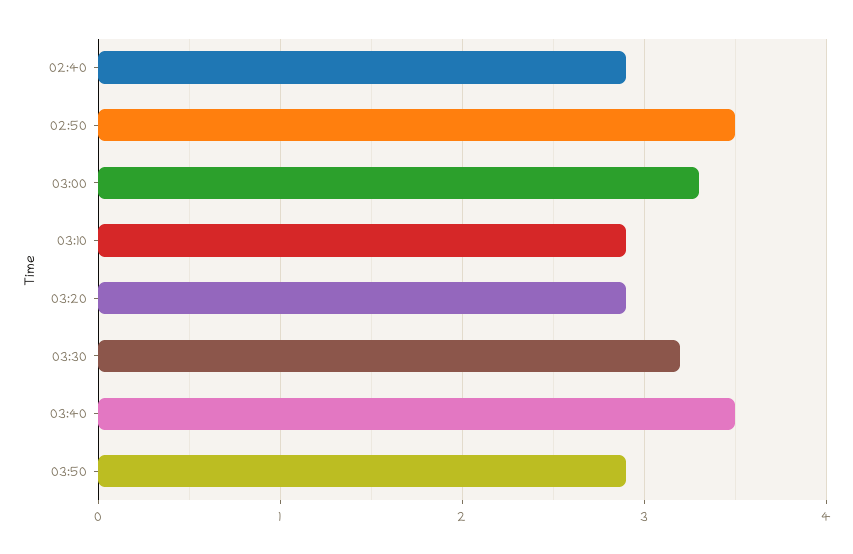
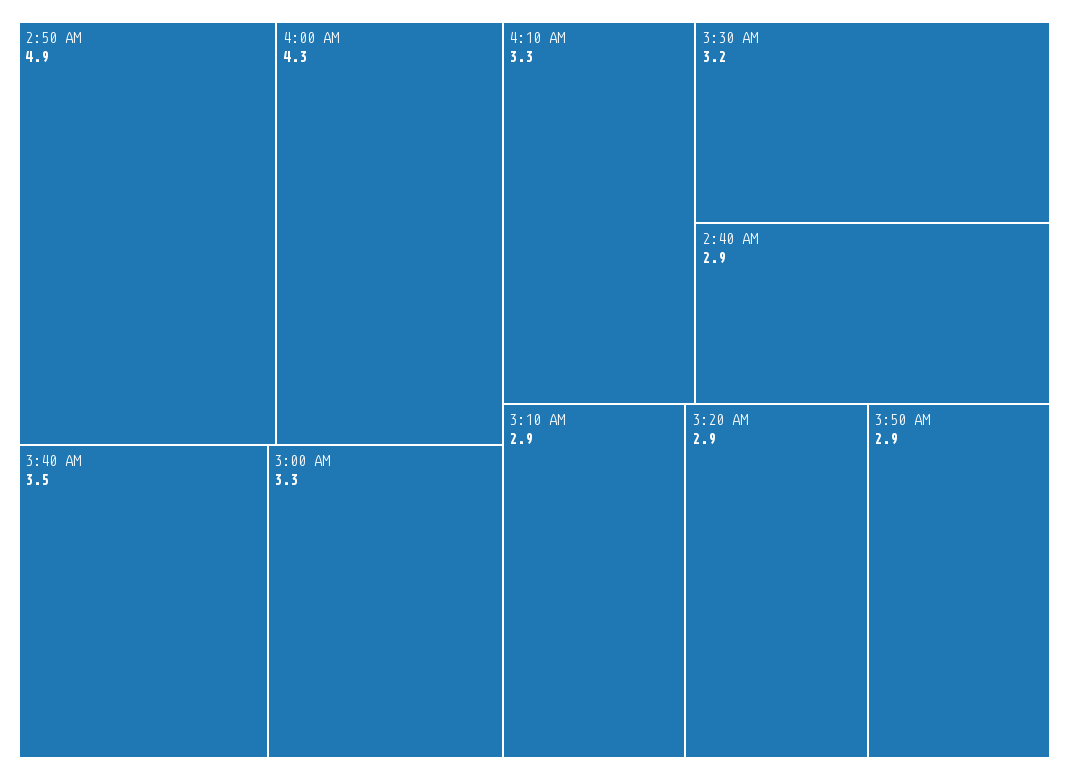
02:50: 3.5 -> 4.9
4:00 AM: none -> 4.3
4:10 AM: none -> 3.3

